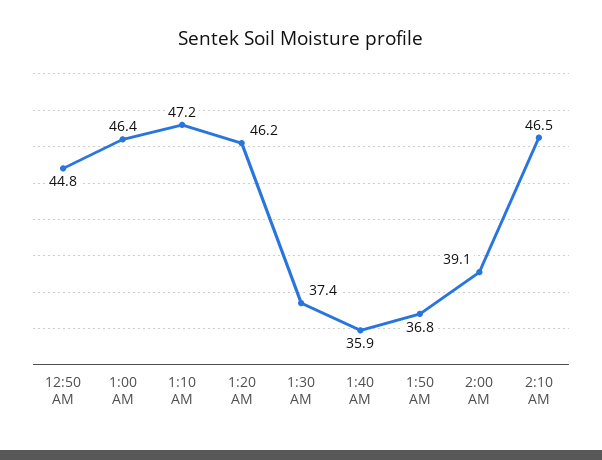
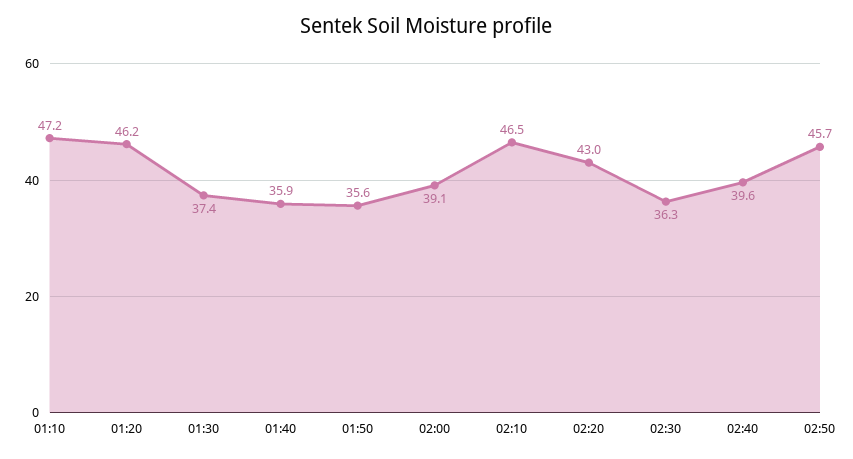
12:50 AM: 44.8 -> none
1:00 AM: 46.4 -> none
1:50 AM: 36.8 -> 35.6
02:20: none -> 43
02:30: none -> 36.3
02:40: none -> 39.6
02:50: none -> 45.7

